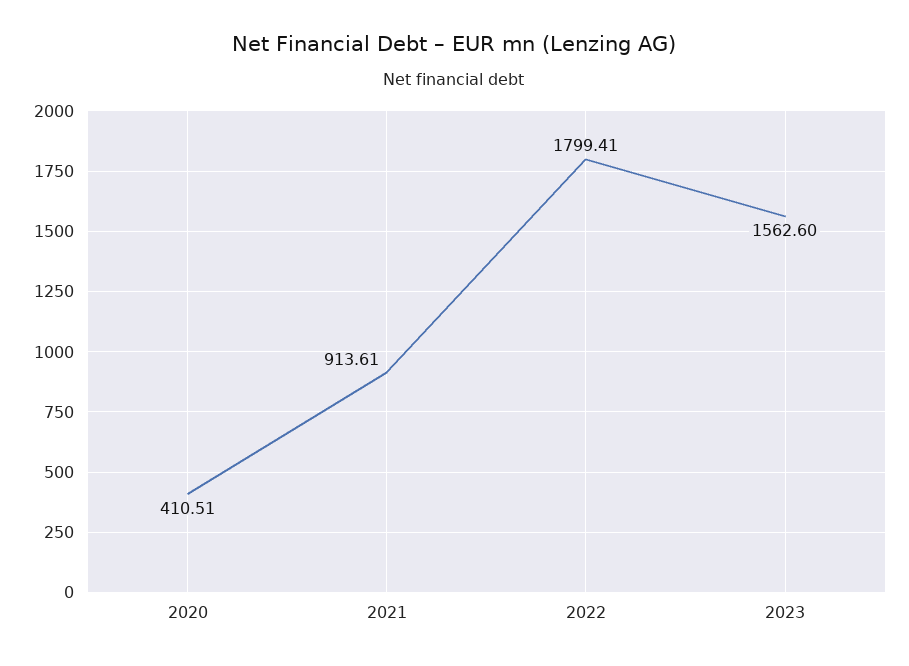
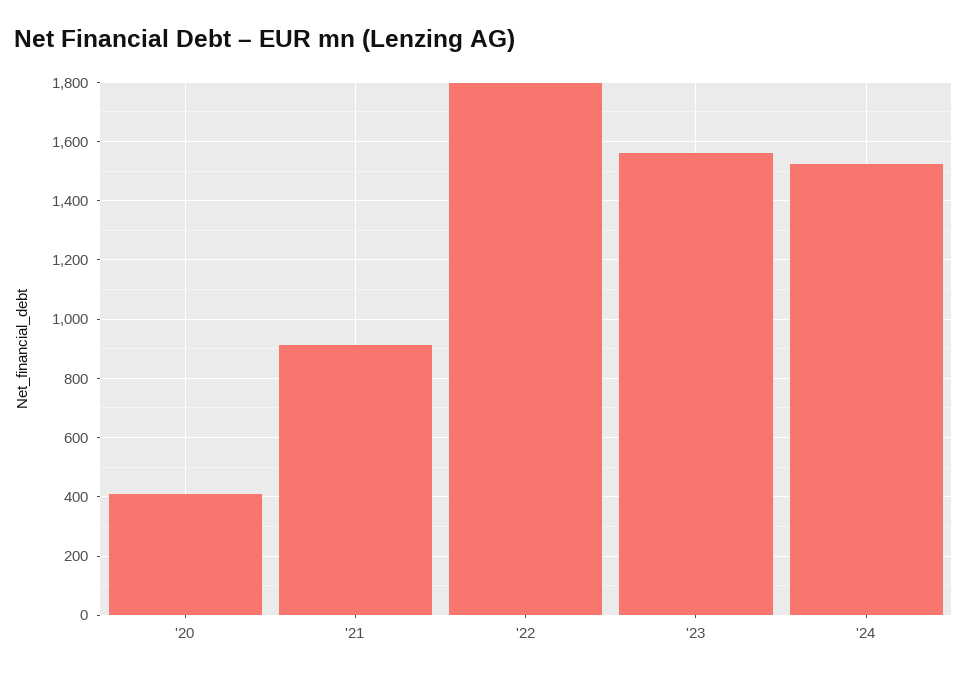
'24: none -> 1525

